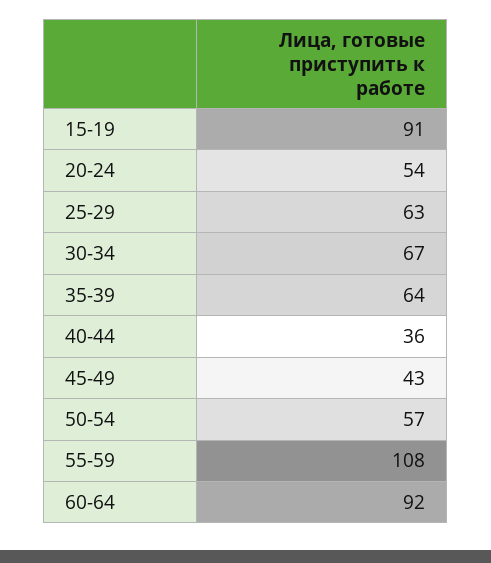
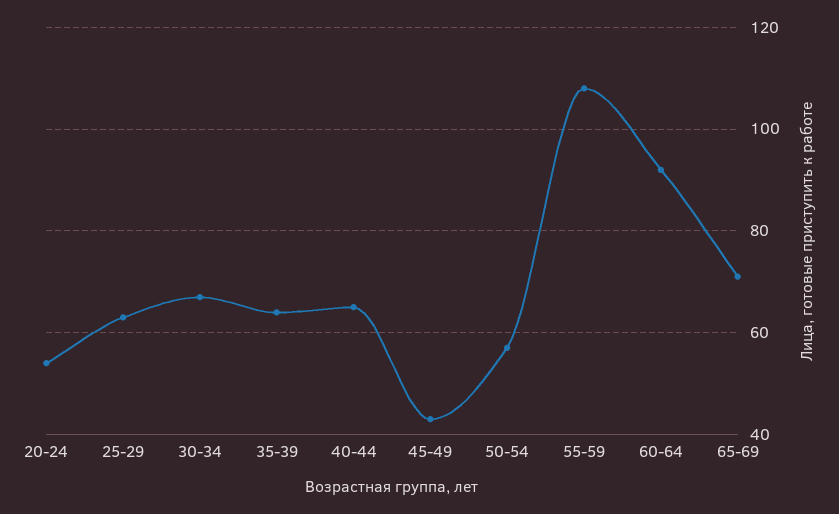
15-19: 91 -> none
40-44: 36 -> 65
65-69: none -> 70

